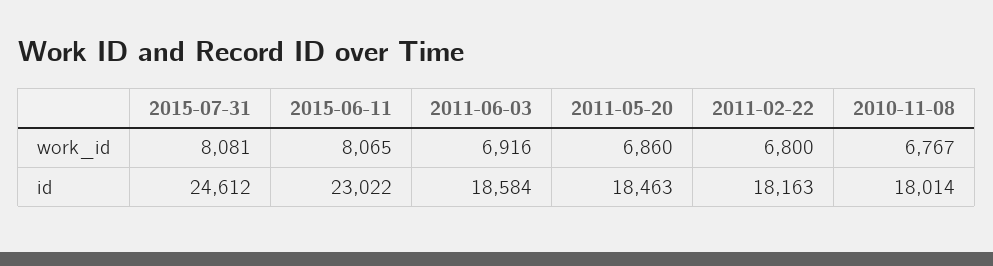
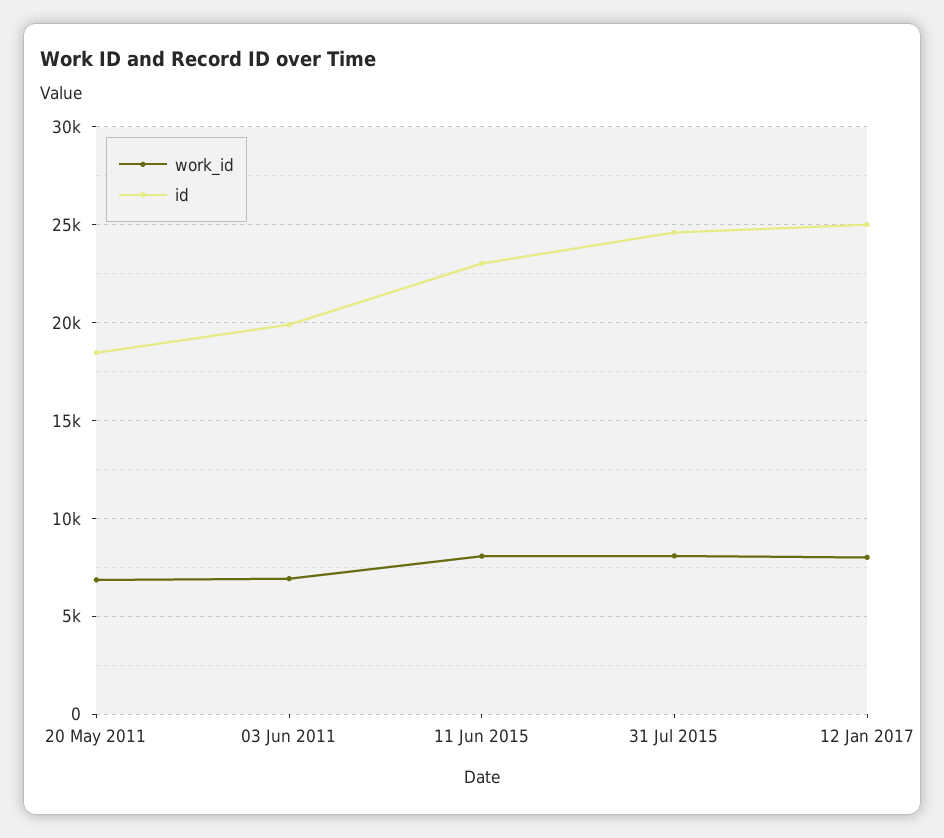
work_id, 2011-02-22: 6800 -> none
work_id, 2010-11-08: 6767 -> none
id, 2011-06-03: 18584 -> 20000
id, 2011-02-22: 18163 -> none
id, 2010-11-08: 18014 -> none
work_id, 12 Jan 2017: none -> 8000
id, 12 Jan 2017: none -> 25000

